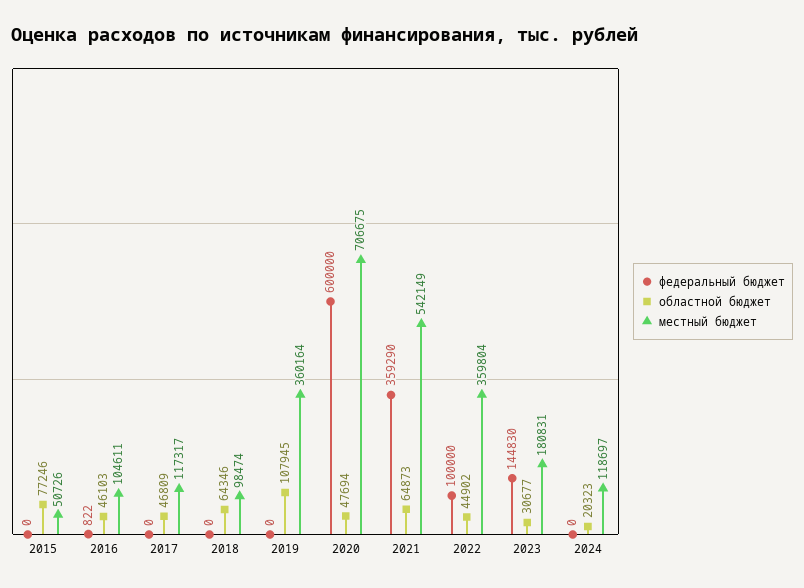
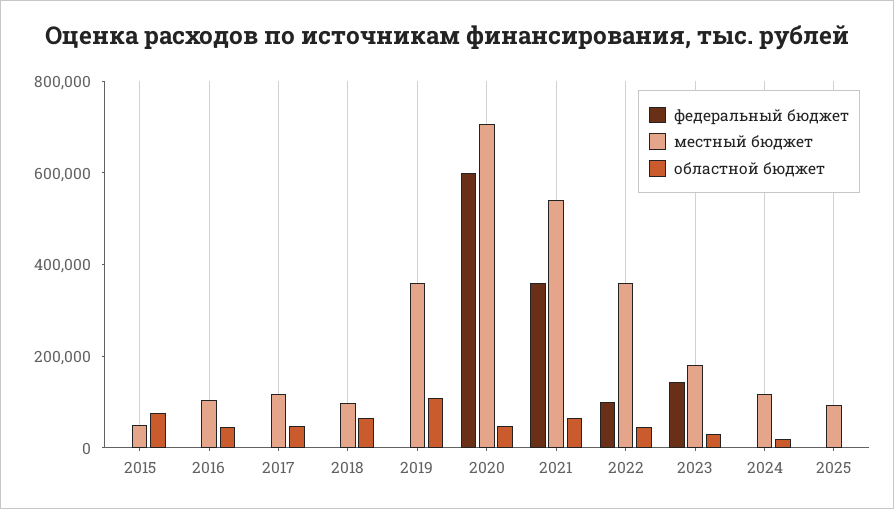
федеральный бюджет, 2025: none -> 0
местный бюджет, 2025: none -> 100000
областной бюджет, 2025: none -> 0

